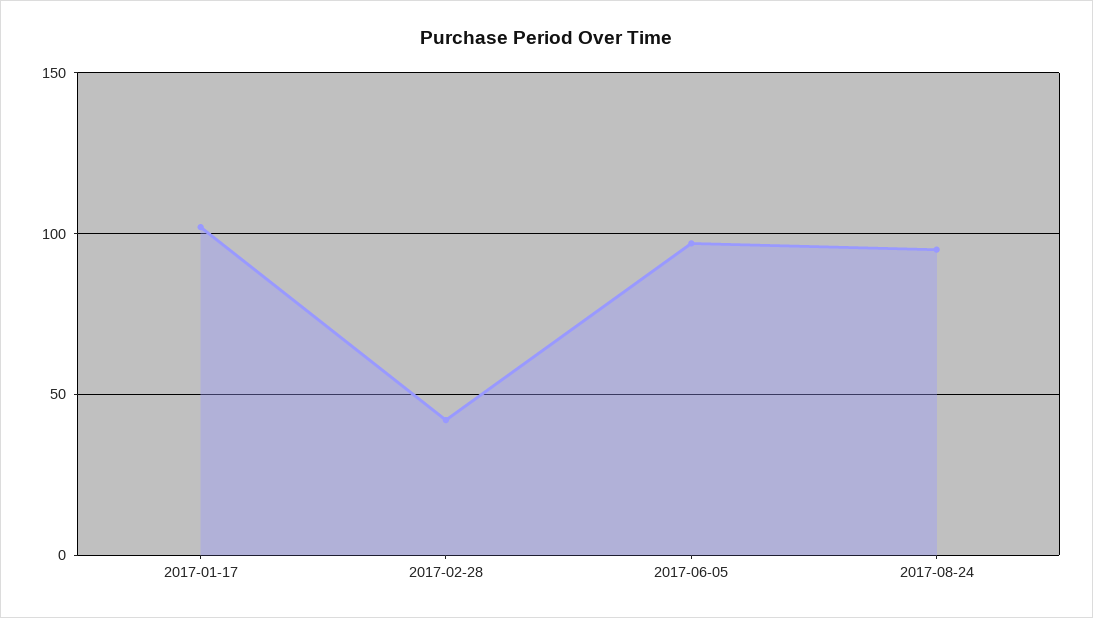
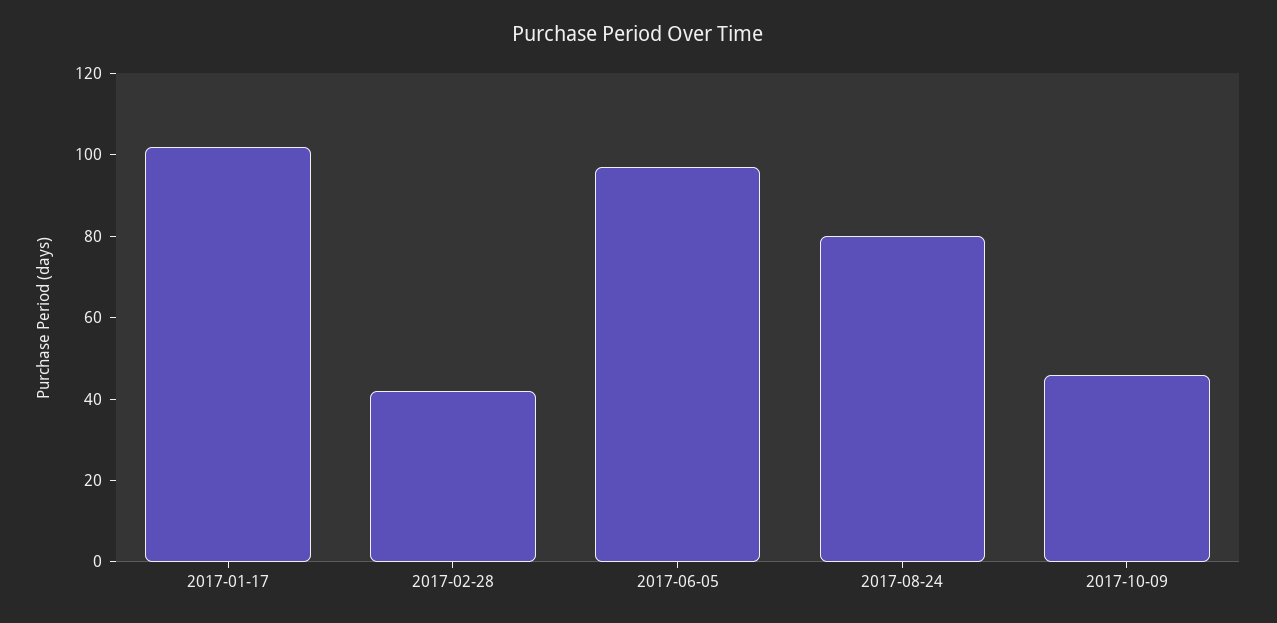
2017-08-24: 95 -> 80
2017-10-09: none -> 45

